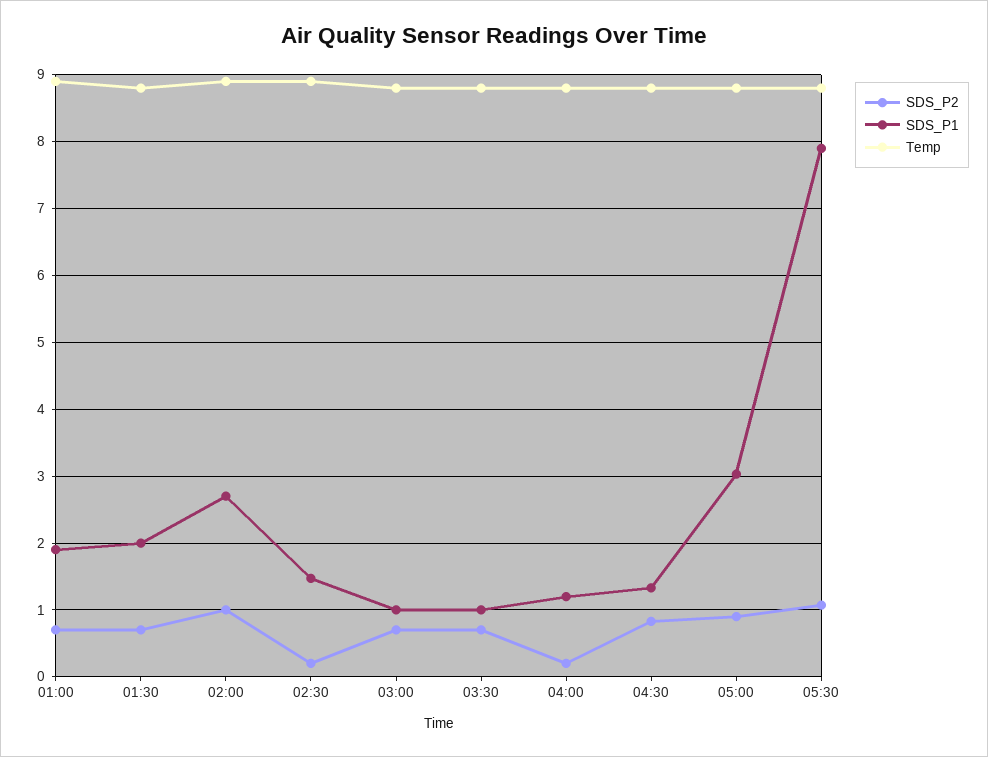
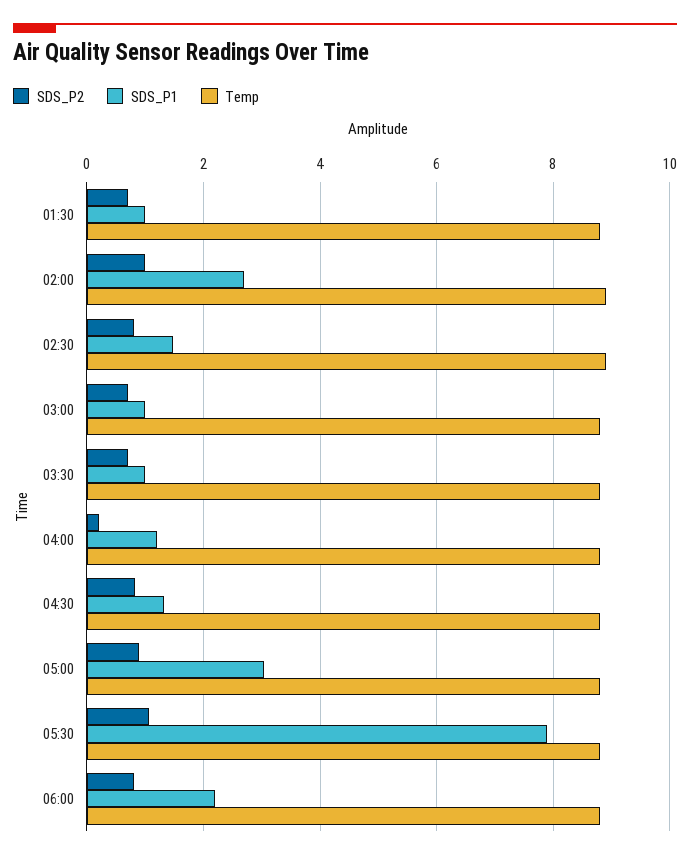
SDS_P2, 01:00: 0.7 -> none
SDS_P1, 01:00: 1.9 -> none
Temp, 01:00: 8.9 -> none
SDS_P1, 01:30: 2 -> 1
SDS_P2, 02:30: 0.2 -> 0.8
SDS_P2, 06:00: none -> 0.8
SDS_P1, 06:00: none -> 2.2
Temp, 06:00: none -> 8.8

